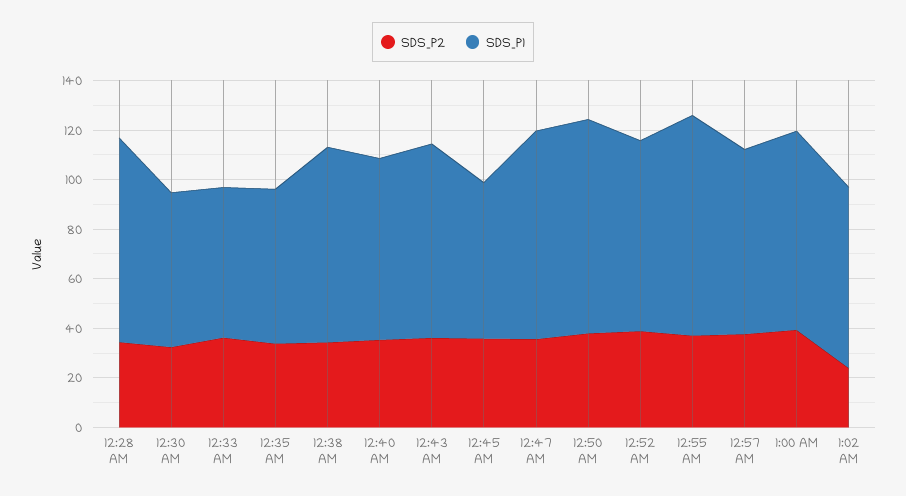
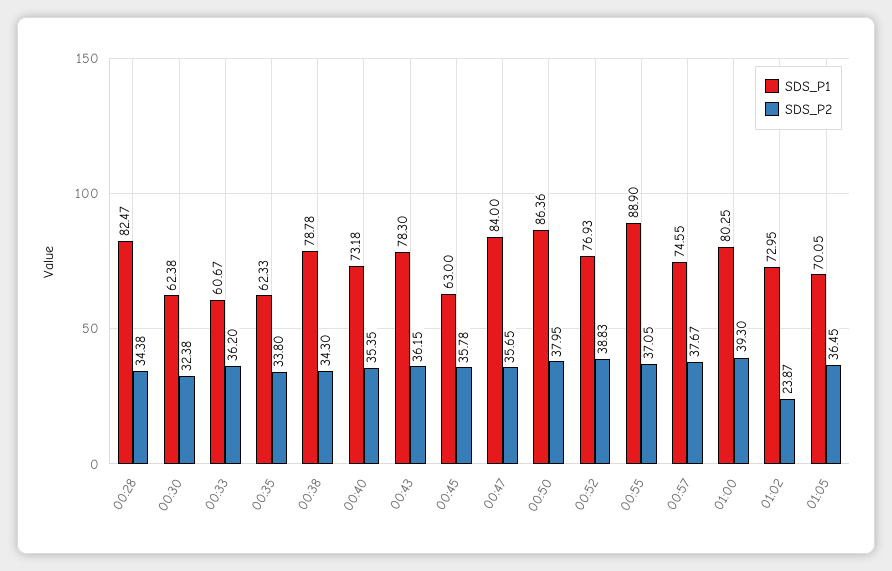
SDS_P1, 01:05: none -> 70.05
SDS_P2, 01:05: none -> 36.45

